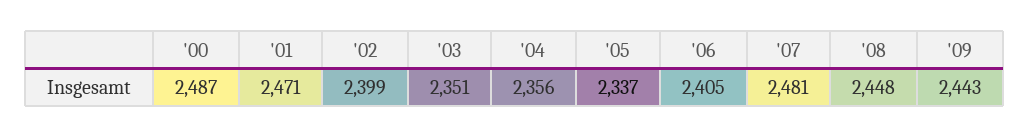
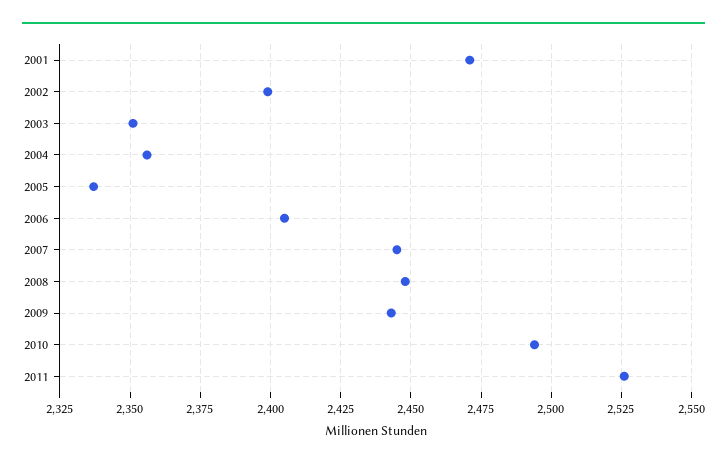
'00: 2487 -> none
'07: 2481 -> 2445
2010: none -> 2495
2011: none -> 2525

